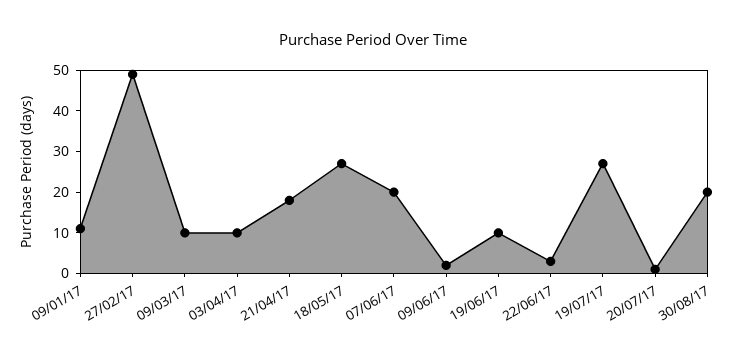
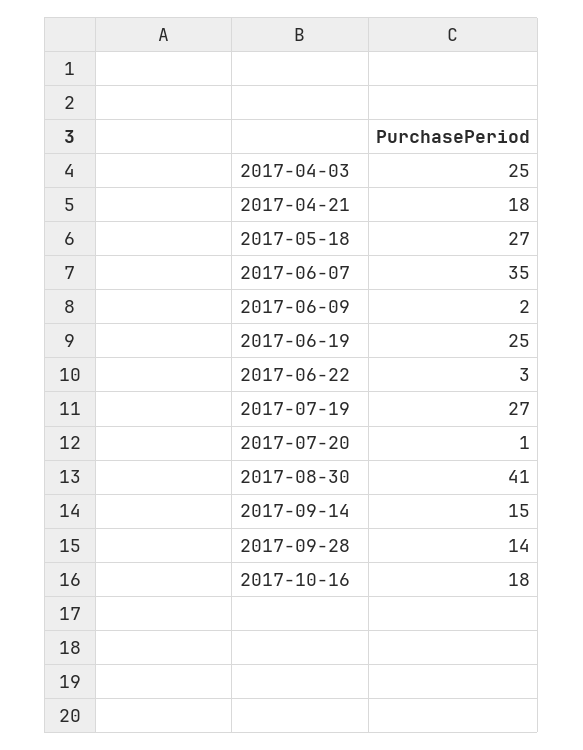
09/01/17: 10 -> none
27/02/17: 50 -> none
09/03/17: 10 -> none
03/04/17: 10 -> 25
07/06/17: 20 -> 35
19/06/17: 10 -> 25
30/08/17: 20 -> 41
2017-09-14: none -> 15
2017-09-28: none -> 14
2017-10-16: none -> 18

